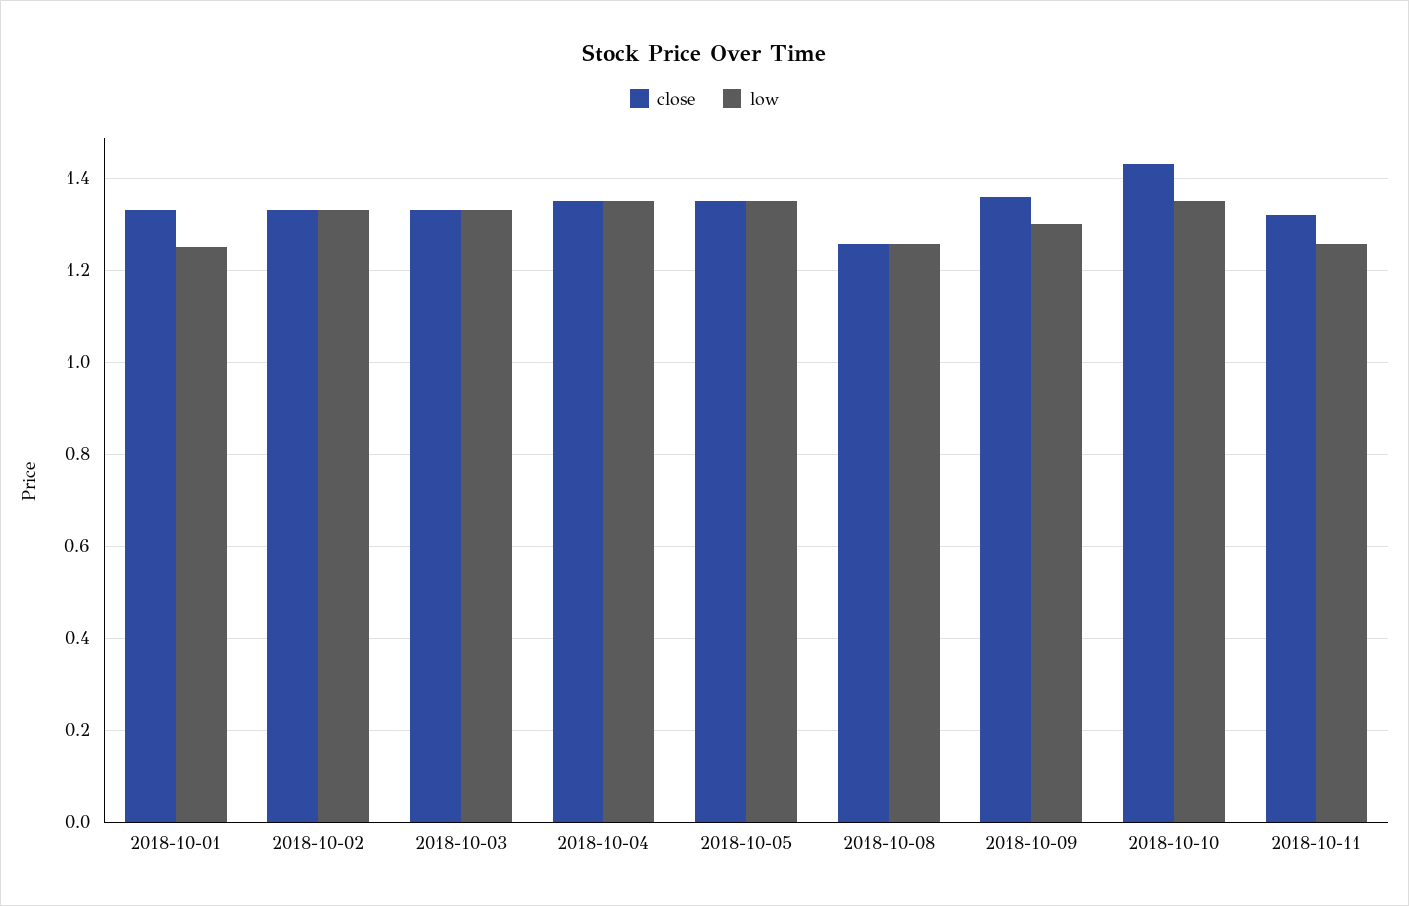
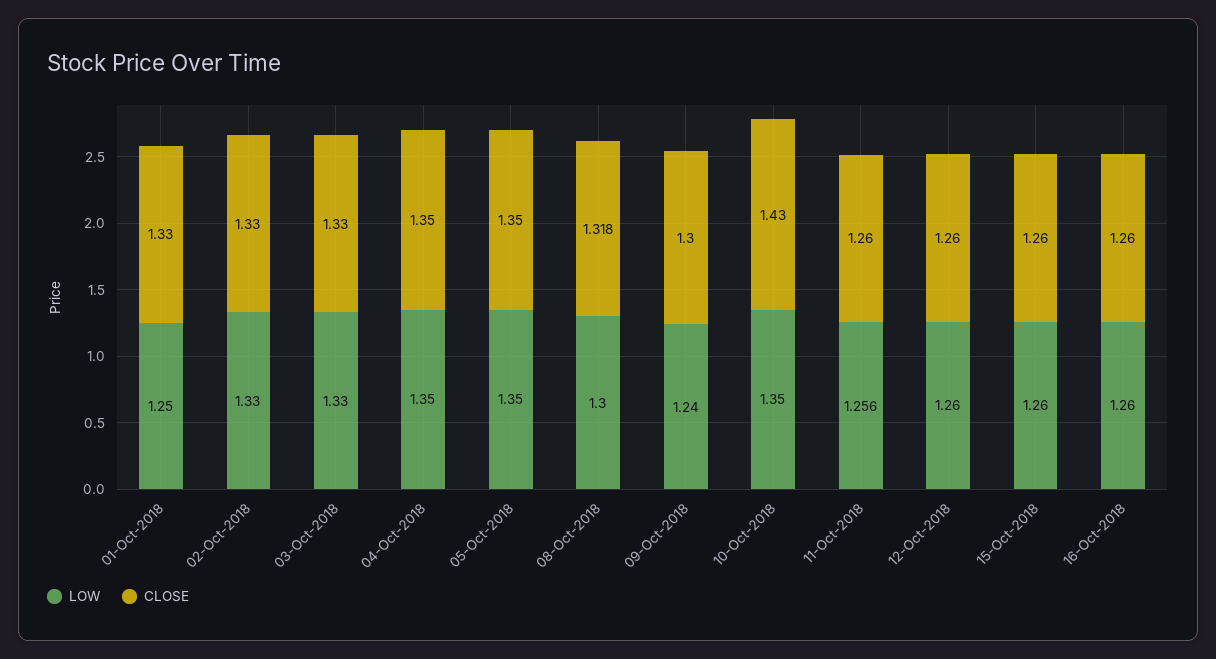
close, 2018-10-08: 1.26 -> 1.318
low, 2018-10-08: 1.26 -> 1.3
close, 2018-10-09: 1.36 -> 1.3
low, 2018-10-09: 1.3 -> 1.24
close, 2018-10-11: 1.32 -> 1.26
low, 12-Oct-2018: none -> 1.26
close, 12-Oct-2018: none -> 1.26
low, 15-Oct-2018: none -> 1.26
close, 15-Oct-2018: none -> 1.26
low, 16-Oct-2018: none -> 1.26
close, 16-Oct-2018: none -> 1.26

